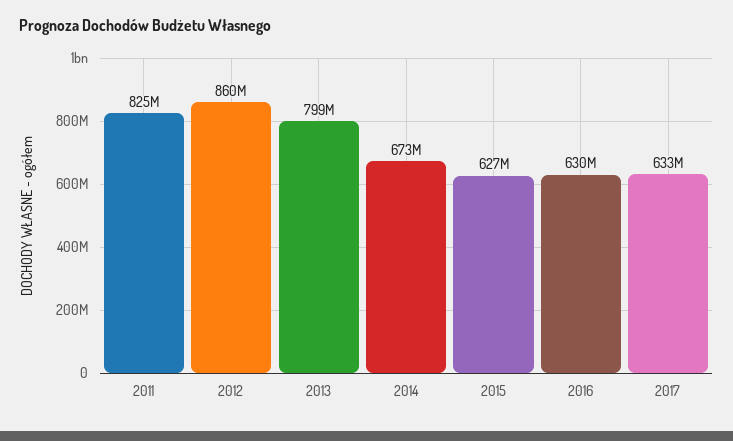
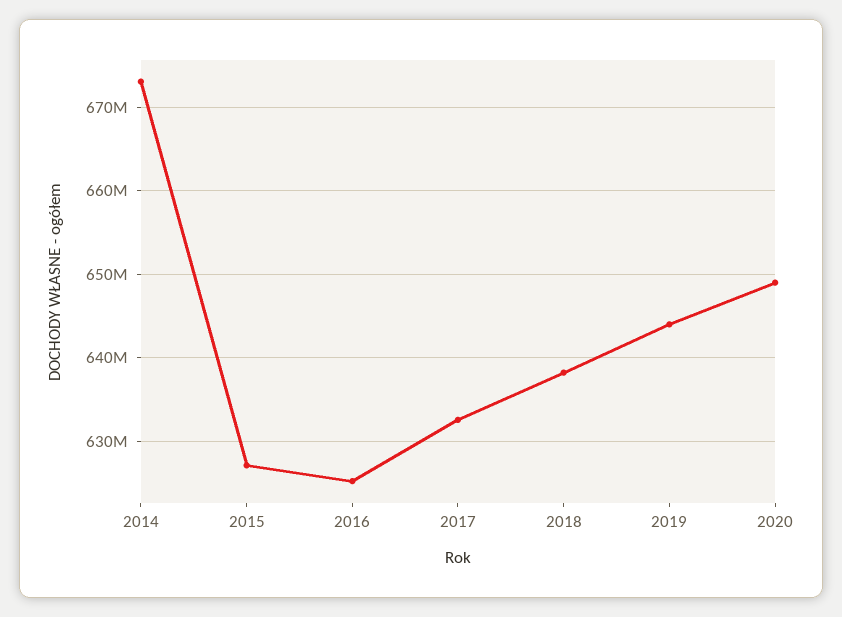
2011: 825000000 -> none
2012: 860000000 -> none
2013: 799000000 -> none
2016: 630000000 -> 625000000
2018: none -> 638000000
2019: none -> 644000000
2020: none -> 649000000

